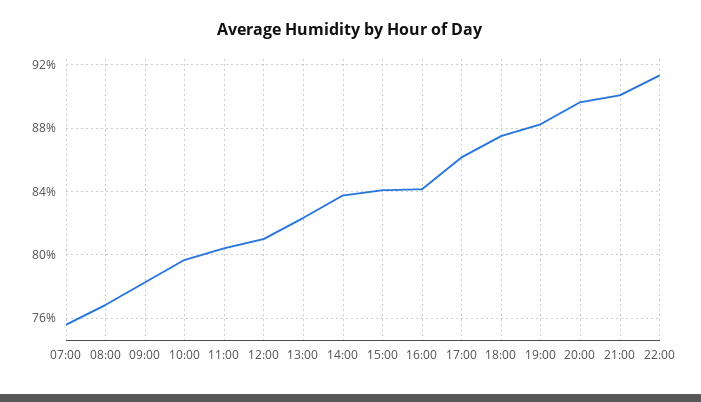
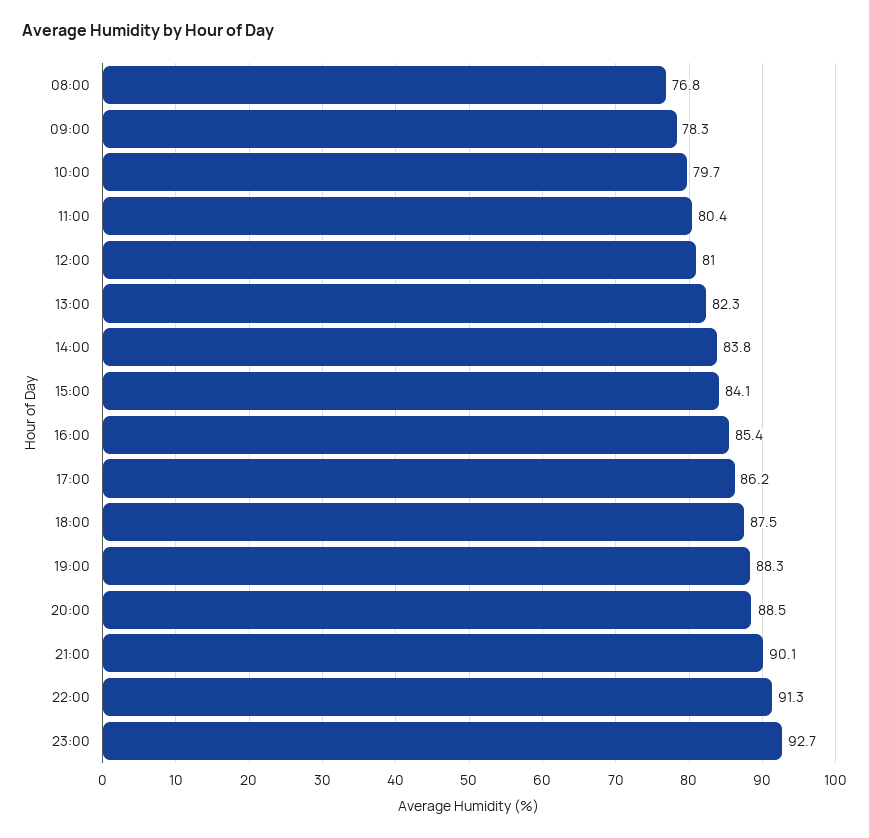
07:00: 75.5 -> none
16:00: 84 -> 85.4
20:00: 89.5 -> 88.5
23:00: none -> 92.7

